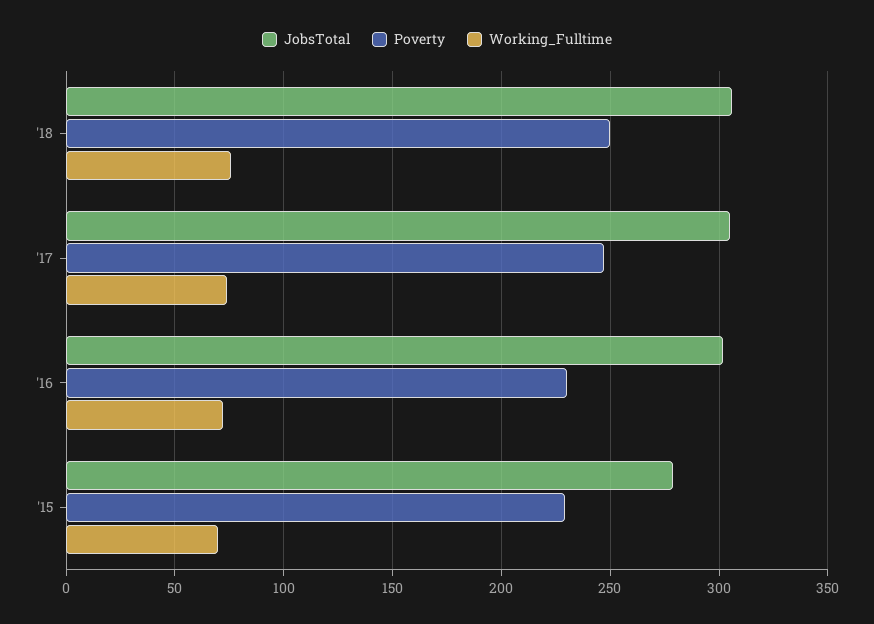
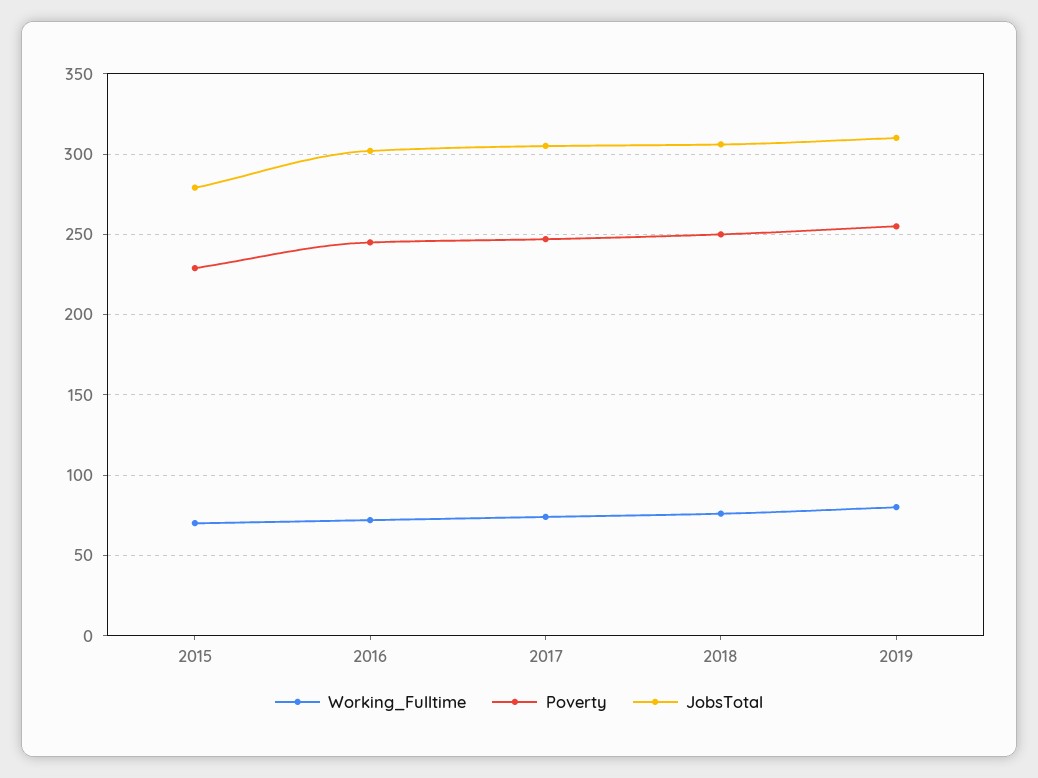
Poverty, '16: 230 -> 245
Working_Fulltime, 2019: none -> 80
Poverty, 2019: none -> 255
JobsTotal, 2019: none -> 310

